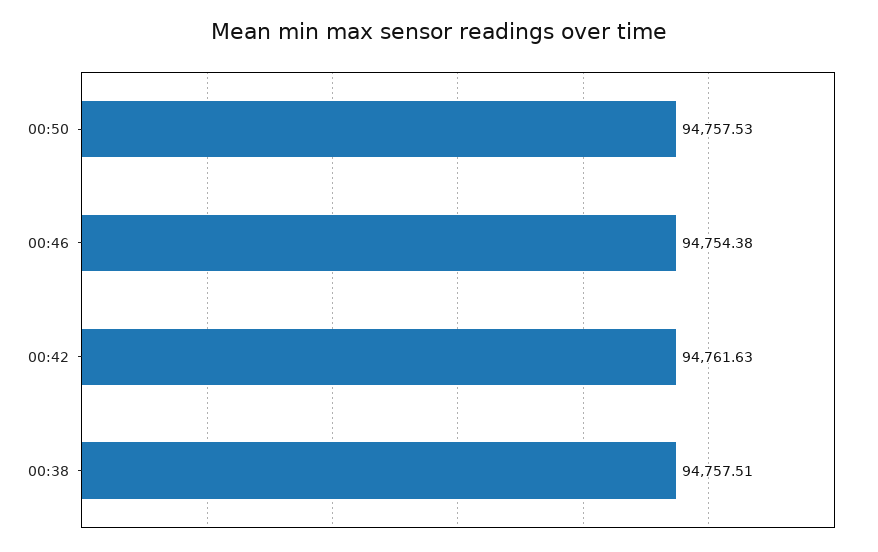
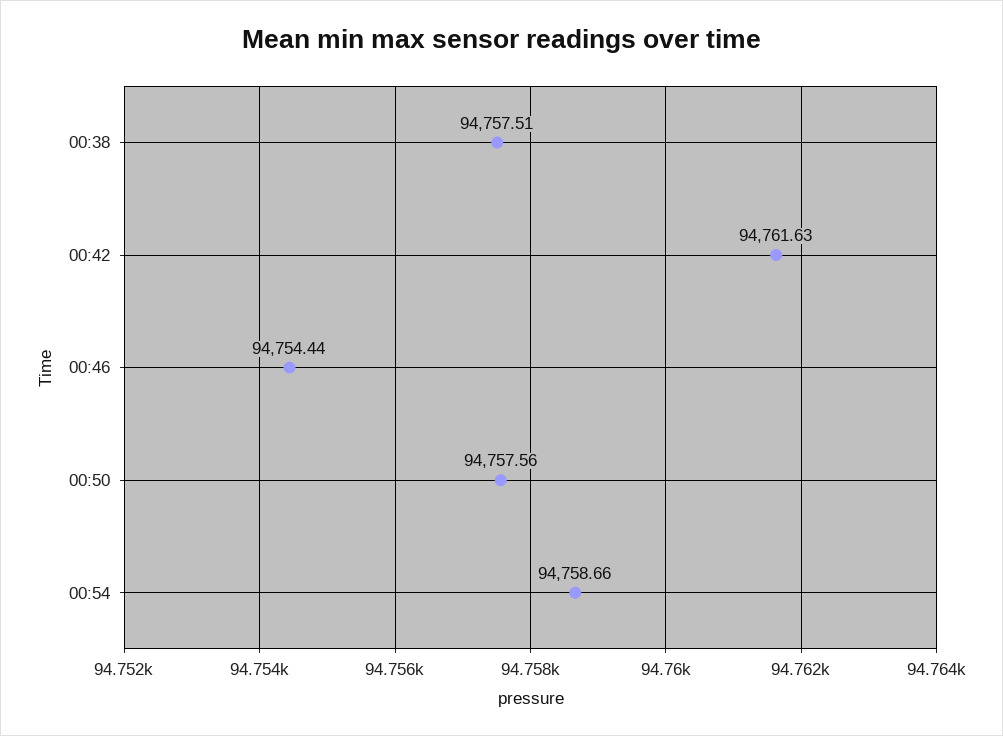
00:50: 94757.53 -> 94757.56
00:46: 94754.38 -> 94754.44
00:54: none -> 94758.66

